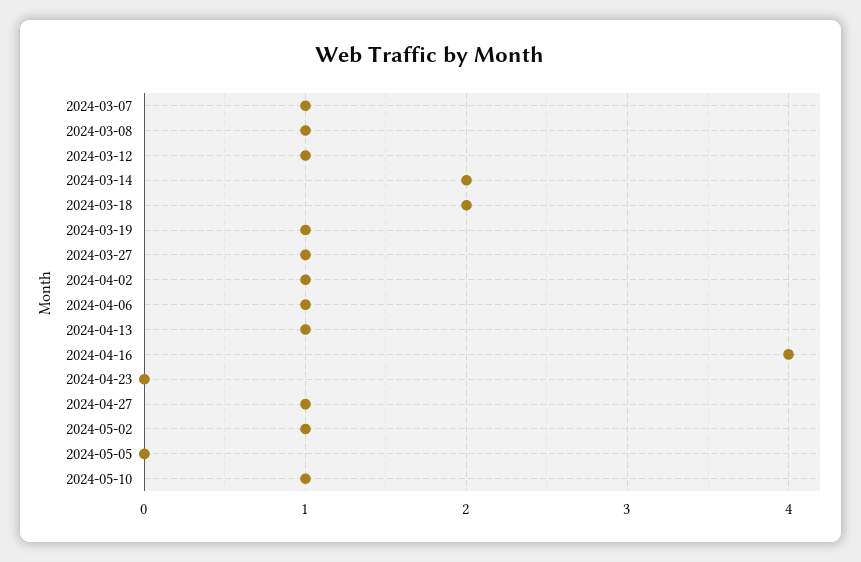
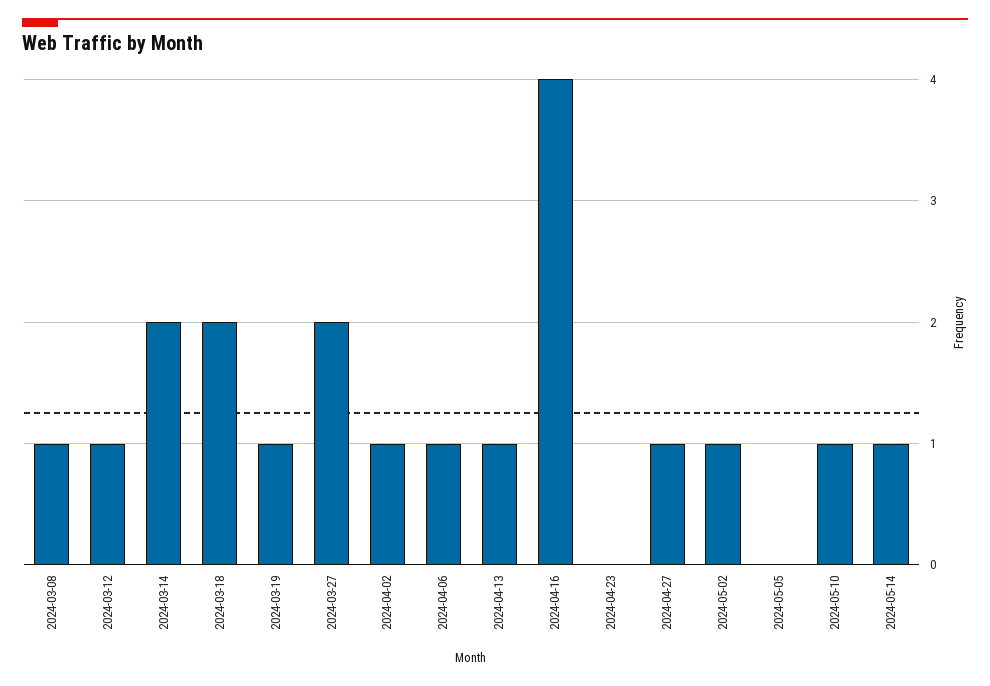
2024-03-07: 1 -> none
2024-03-27: 1 -> 2
2024-05-14: none -> 1

